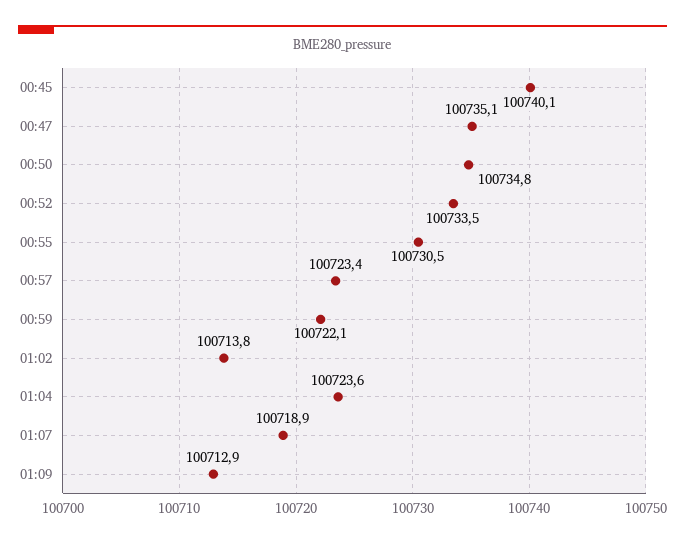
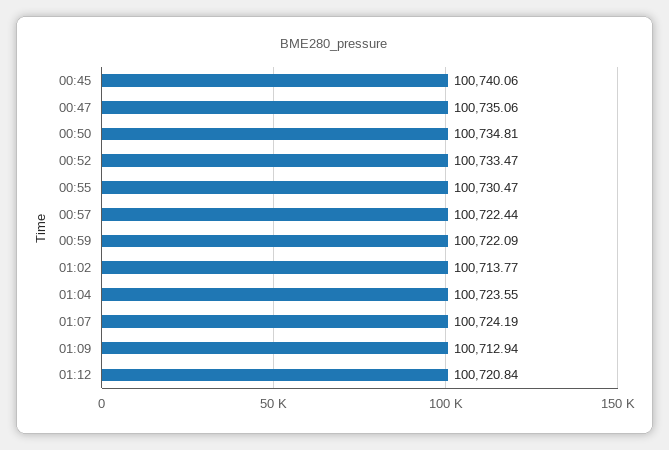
00:57: 100723.4 -> 100722.44
01:07: 100718.9 -> 100724.19
01:12: none -> 100720.84

